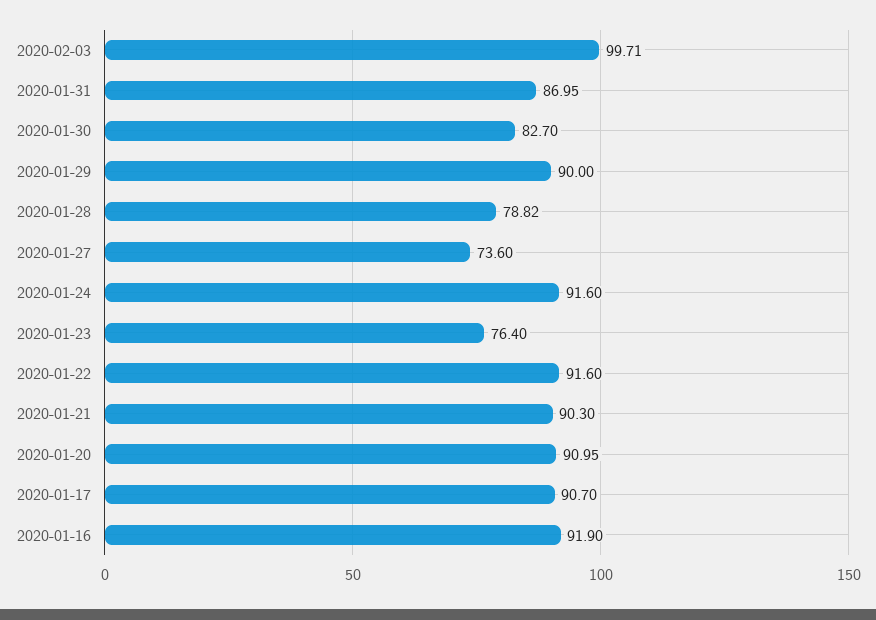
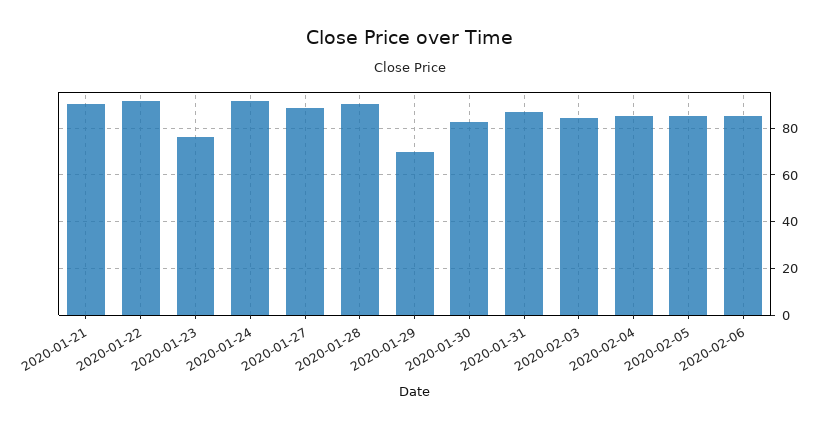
2020-02-03: 99.71 -> 85
2020-01-29: 90 -> 70
2020-01-28: 78.82 -> 90
2020-01-27: 73.6 -> 90
2020-01-20: 90.95 -> none
2020-01-17: 90.7 -> none
2020-01-16: 91.9 -> none
2020-02-04: none -> 85
2020-02-05: none -> 85
2020-02-06: none -> 85

